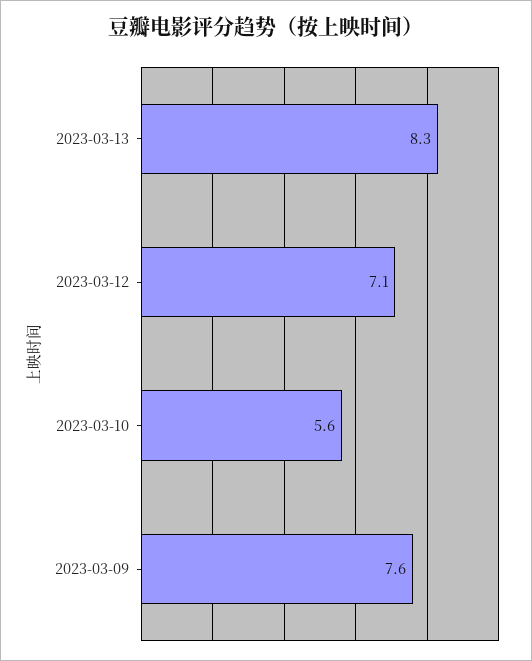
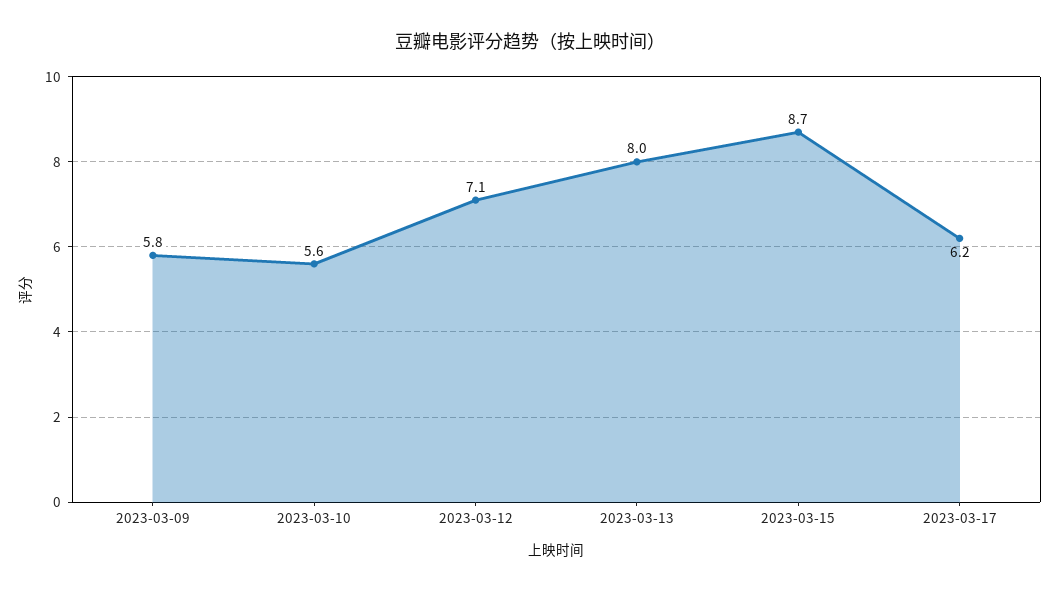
2023-03-13: 8.3 -> 8
2023-03-09: 7.6 -> 5.8
2023-03-15: none -> 8.7
2023-03-17: none -> 6.2

